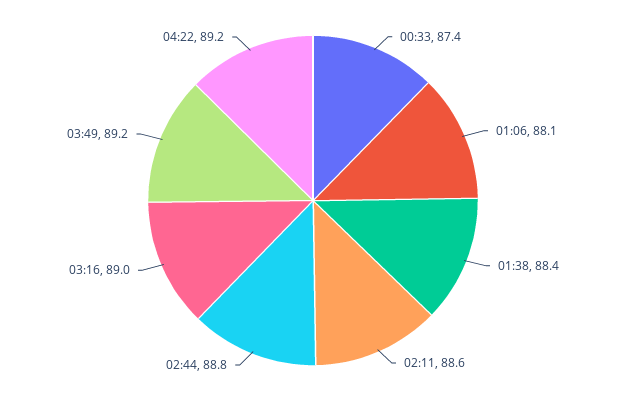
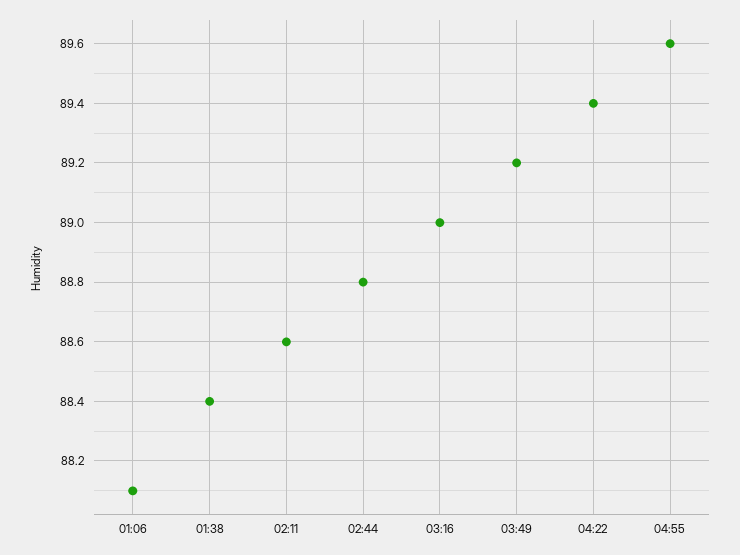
00:33: 87.4 -> none
04:22: 89.2 -> 89.4
04:55: none -> 89.6

